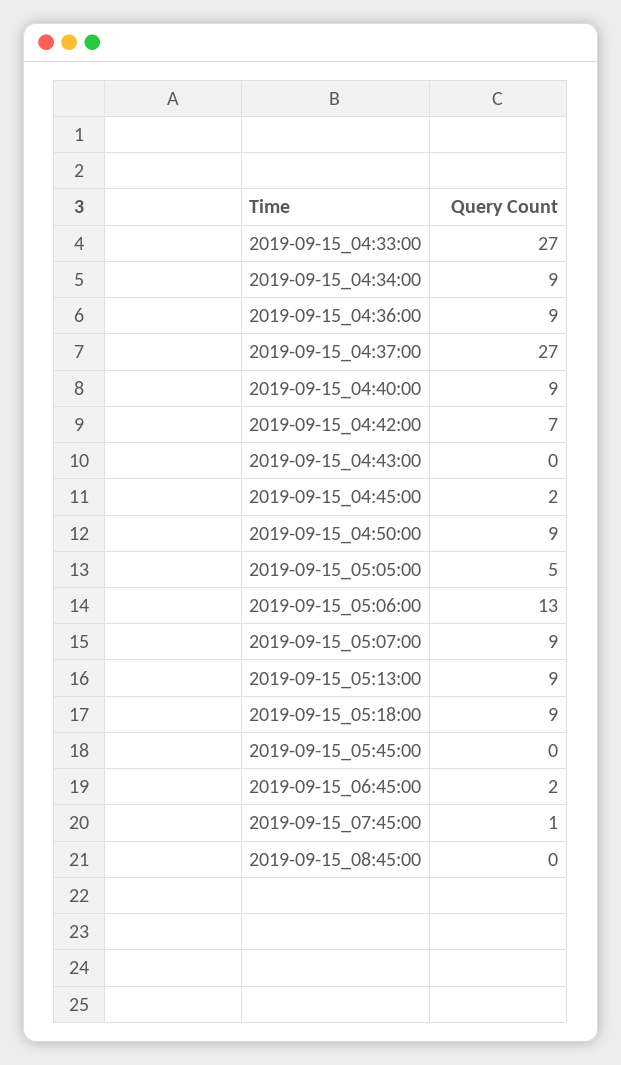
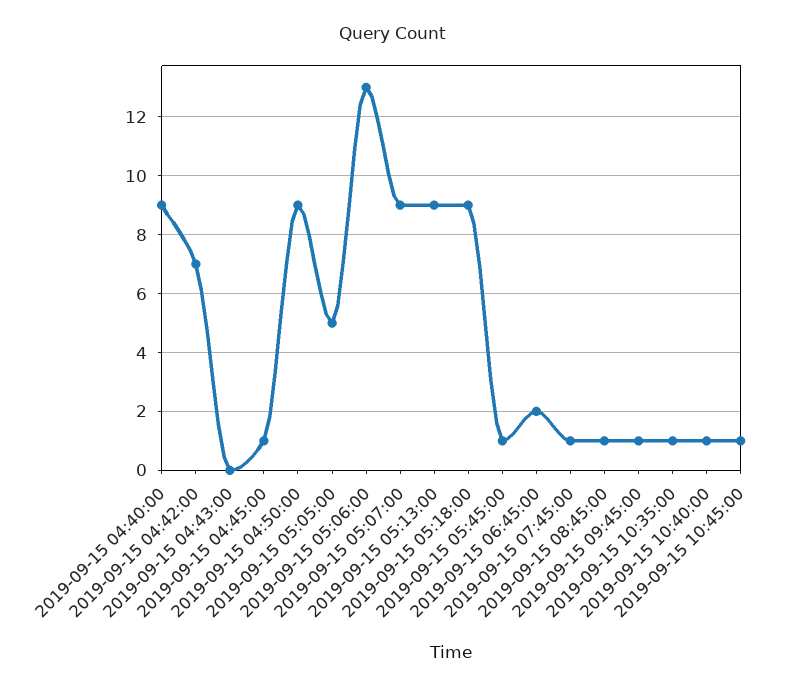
2019-09-15_04:33:00: 27 -> none
2019-09-15_04:34:00: 9 -> none
2019-09-15_04:36:00: 9 -> none
2019-09-15_04:37:00: 27 -> none
2019-09-15_04:45:00: 2 -> 1
2019-09-15_05:45:00: 0 -> 1
2019-09-15_08:45:00: 0 -> 1
2019-09-15 09:45:00: none -> 1
2019-09-15 10:35:00: none -> 1
2019-09-15 10:40:00: none -> 1
2019-09-15 10:45:00: none -> 1

